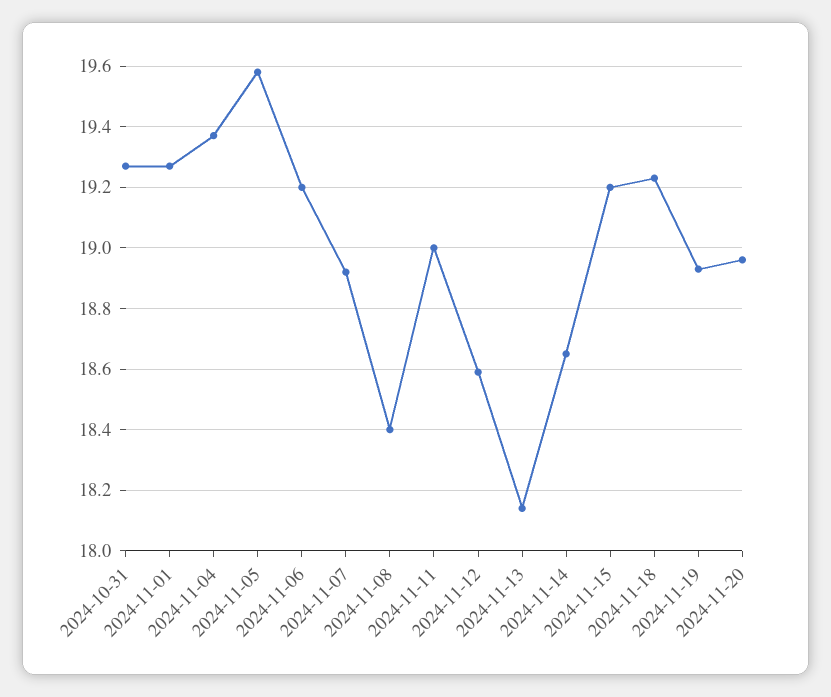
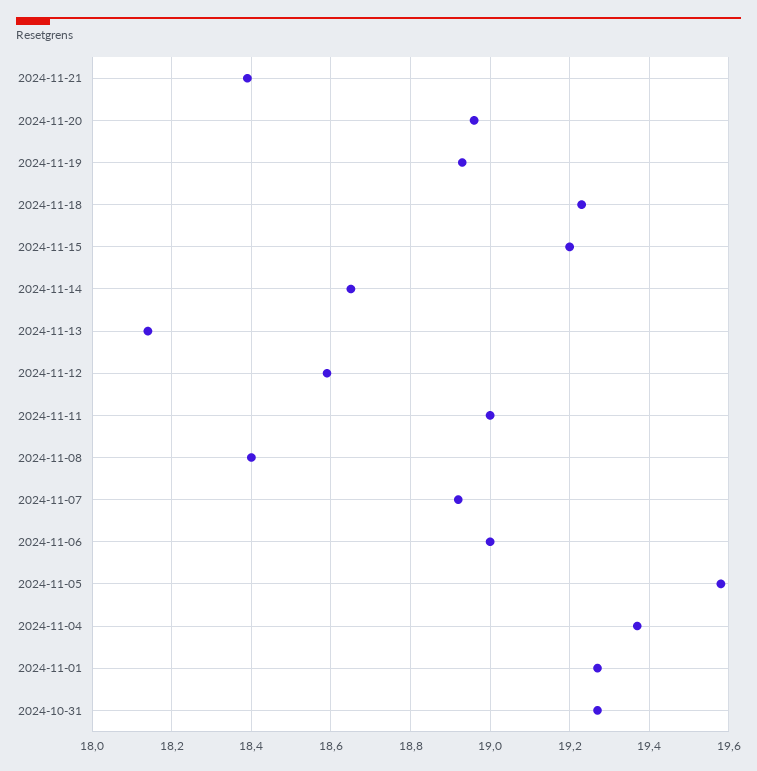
2024-11-06: 19.2 -> 19
2024-11-21: none -> 18.4

